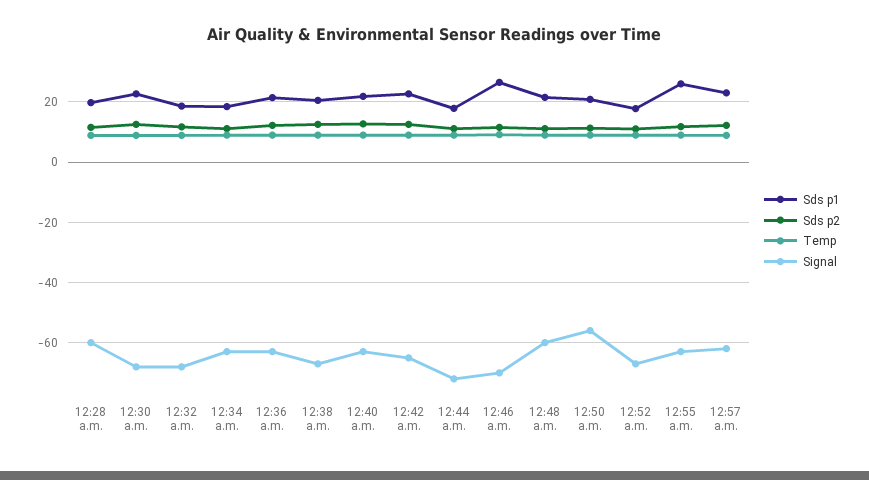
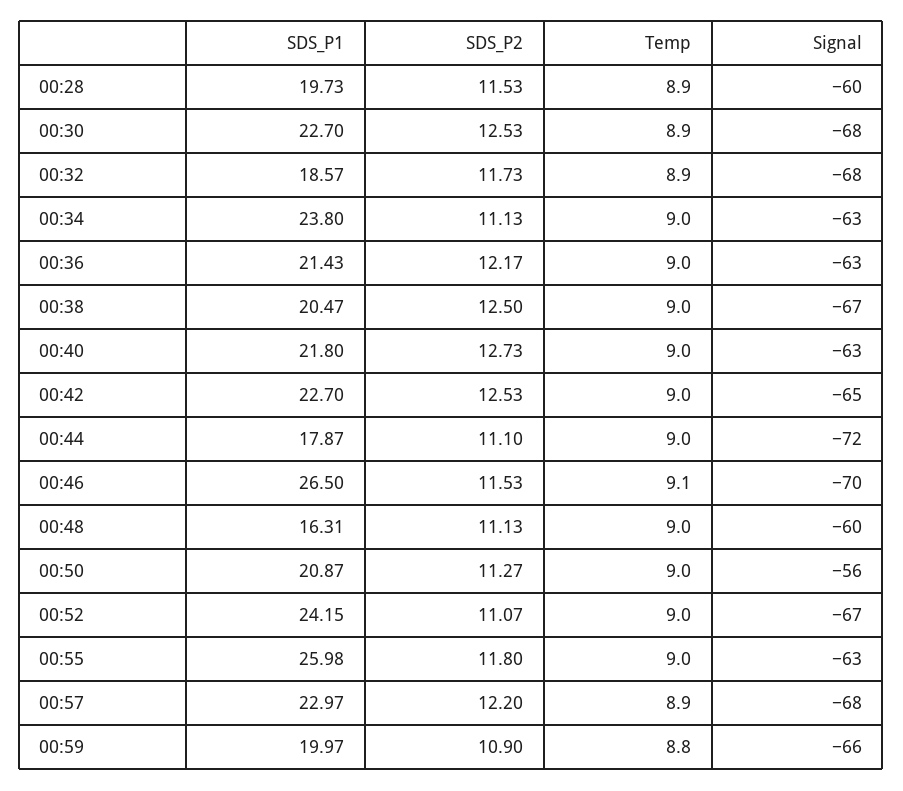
Sds p1, 12:34 a.m.: 18 -> 23.8
Sds p1, 12:48 a.m.: 22 -> 16.31
Sds p1, 12:52 a.m.: 18 -> 24.15
Signal, 12:57 a.m.: -62 -> -68
Sds p1, 00:59: none -> 19.97
Sds p2, 00:59: none -> 10.9
Temp, 00:59: none -> 8.8
Signal, 00:59: none -> -66

